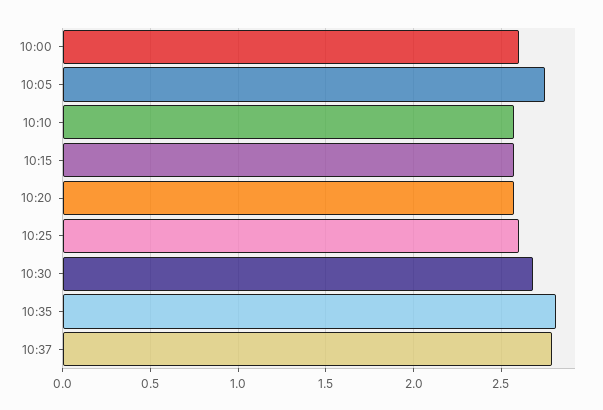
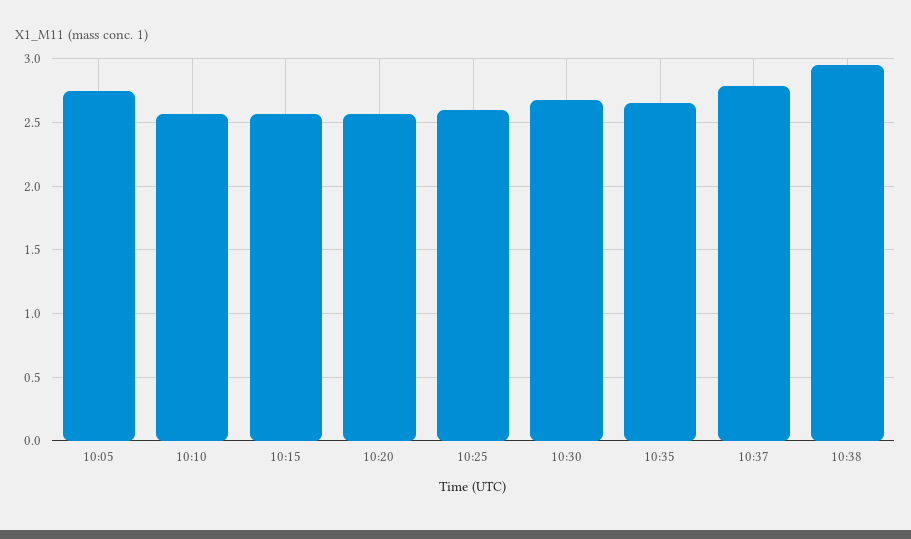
10:00: 2.6 -> none
10:35: 2.8 -> 2.65
10:38: none -> 2.95

